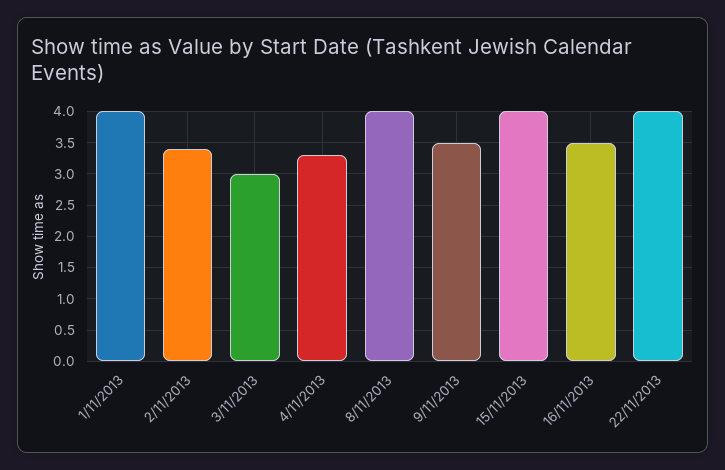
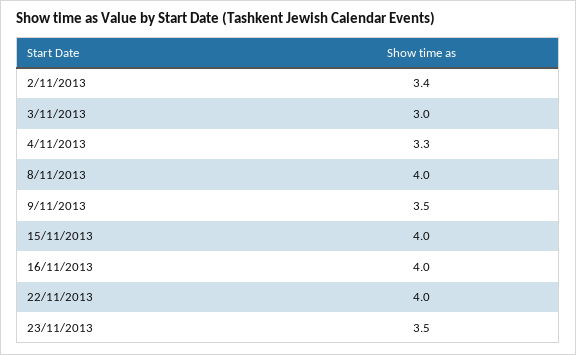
1/11/2013: 4 -> none
16/11/2013: 3.5 -> 4
23/11/2013: none -> 3.5

